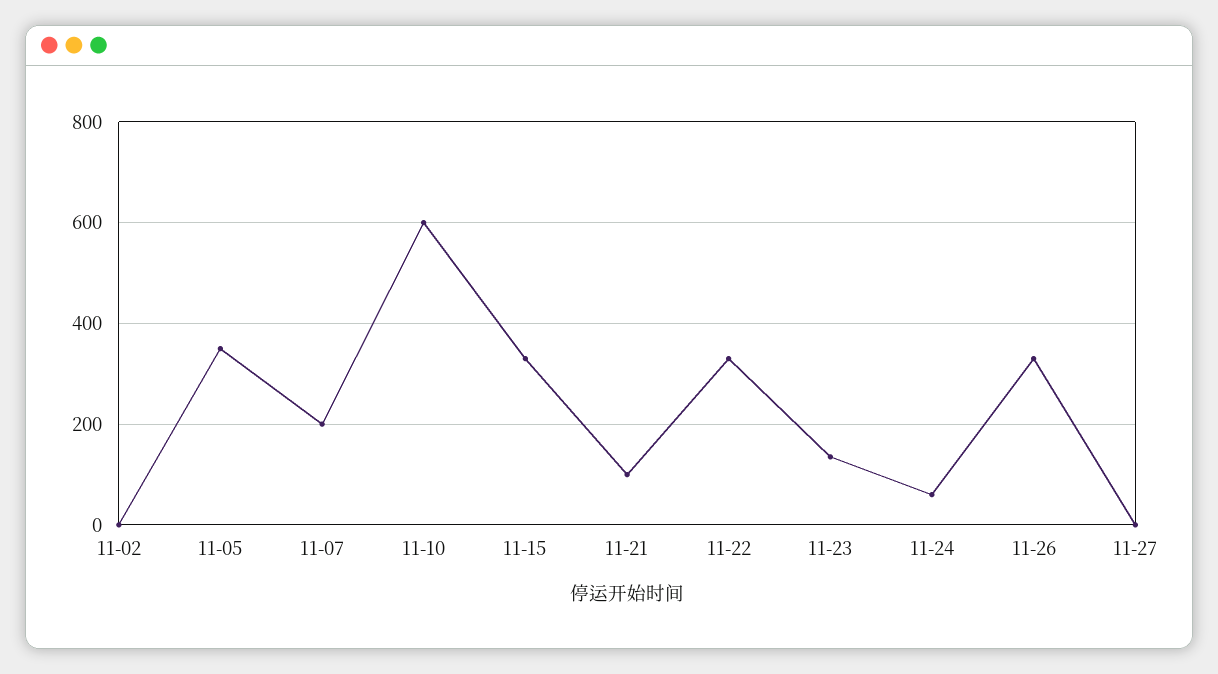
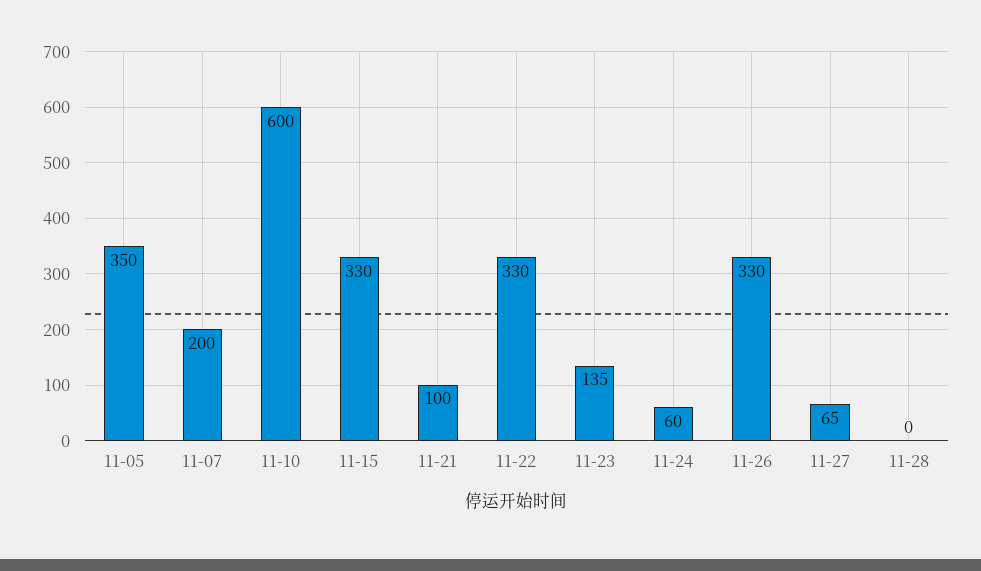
11-02: 0 -> none
11-27: 0 -> 65
11-28: none -> 0

